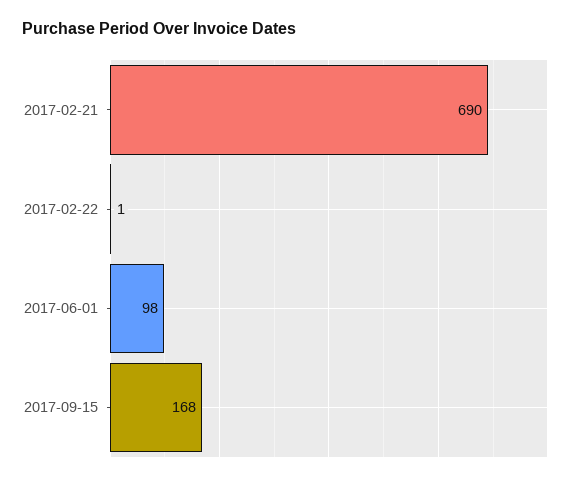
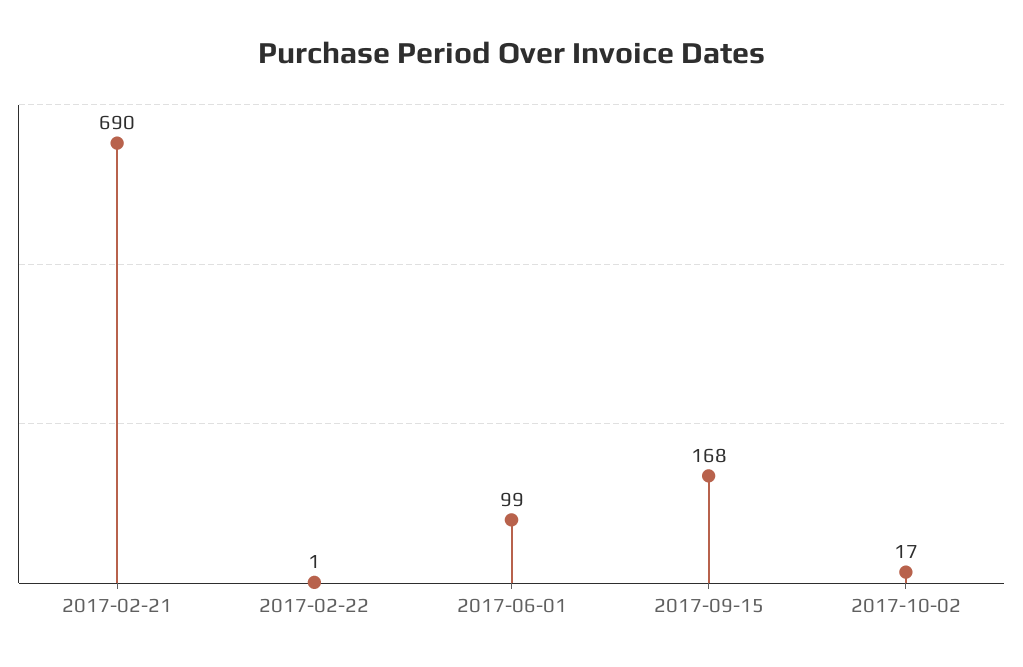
2017-06-01: 98 -> 99
2017-10-02: none -> 17

